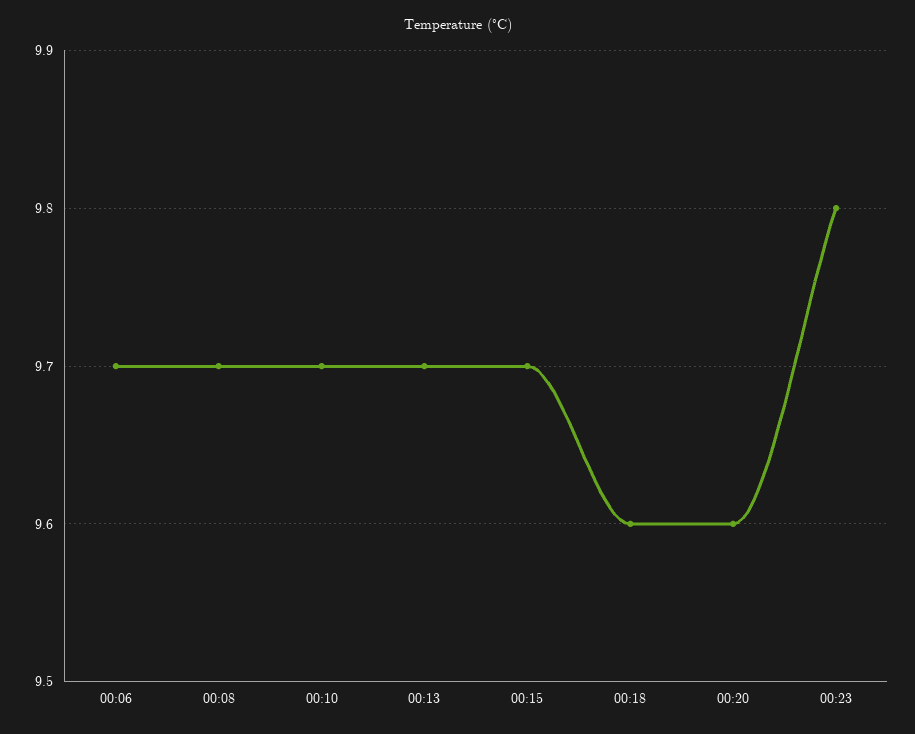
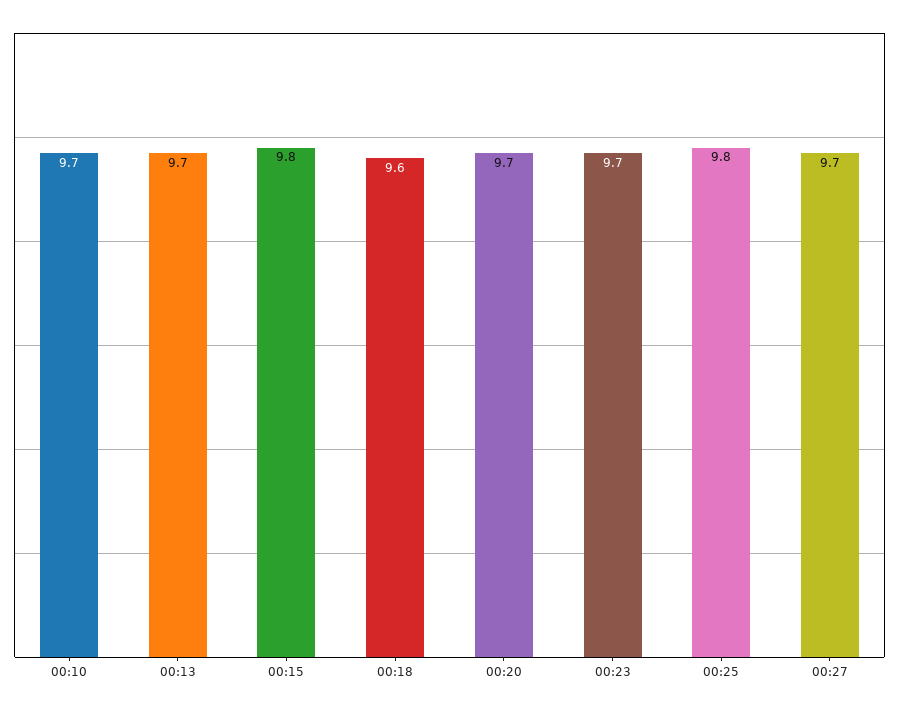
00:06: 9.7 -> none
00:08: 9.7 -> none
00:15: 9.7 -> 9.8
00:20: 9.6 -> 9.7
00:23: 9.8 -> 9.7
00:25: none -> 9.8
00:27: none -> 9.7

